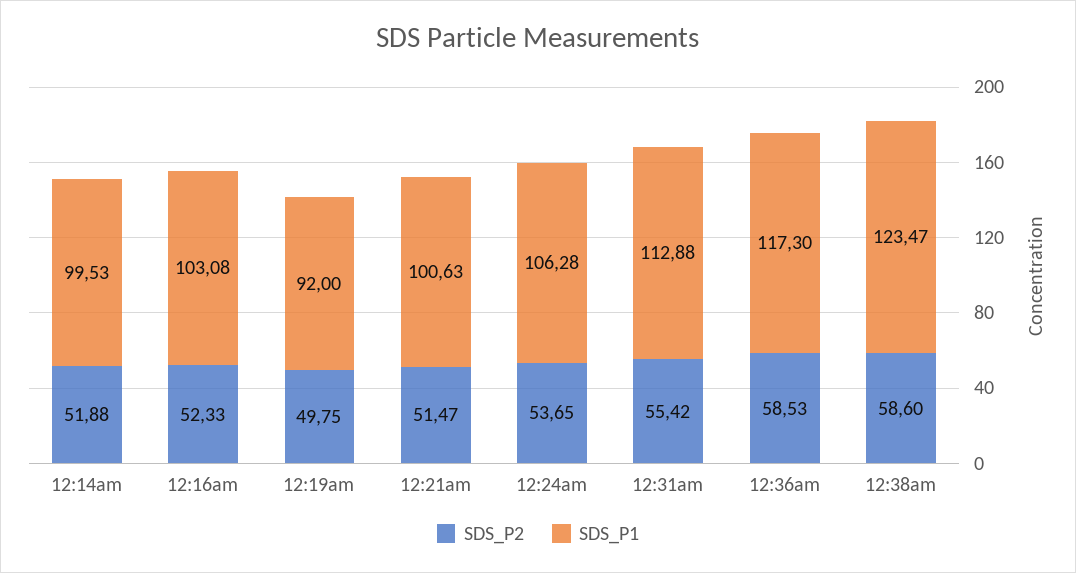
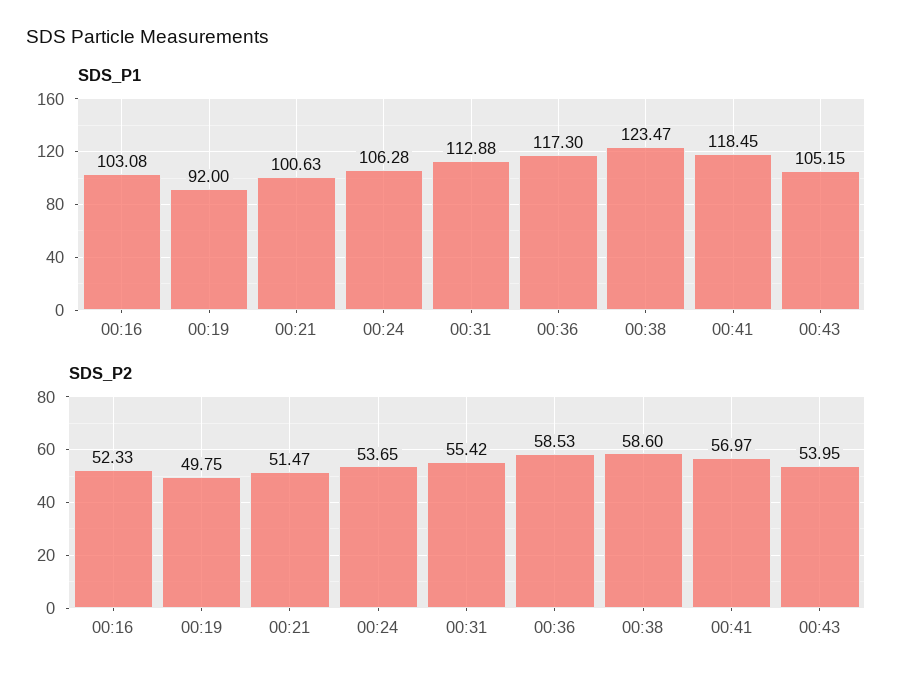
SDS_P2, 12:14am: 51.88 -> none
SDS_P1, 12:14am: 99.53 -> none
SDS_P1, 00:41: none -> 118.45
SDS_P1, 00:43: none -> 105.15
SDS_P2, 00:41: none -> 56.97
SDS_P2, 00:43: none -> 53.95

